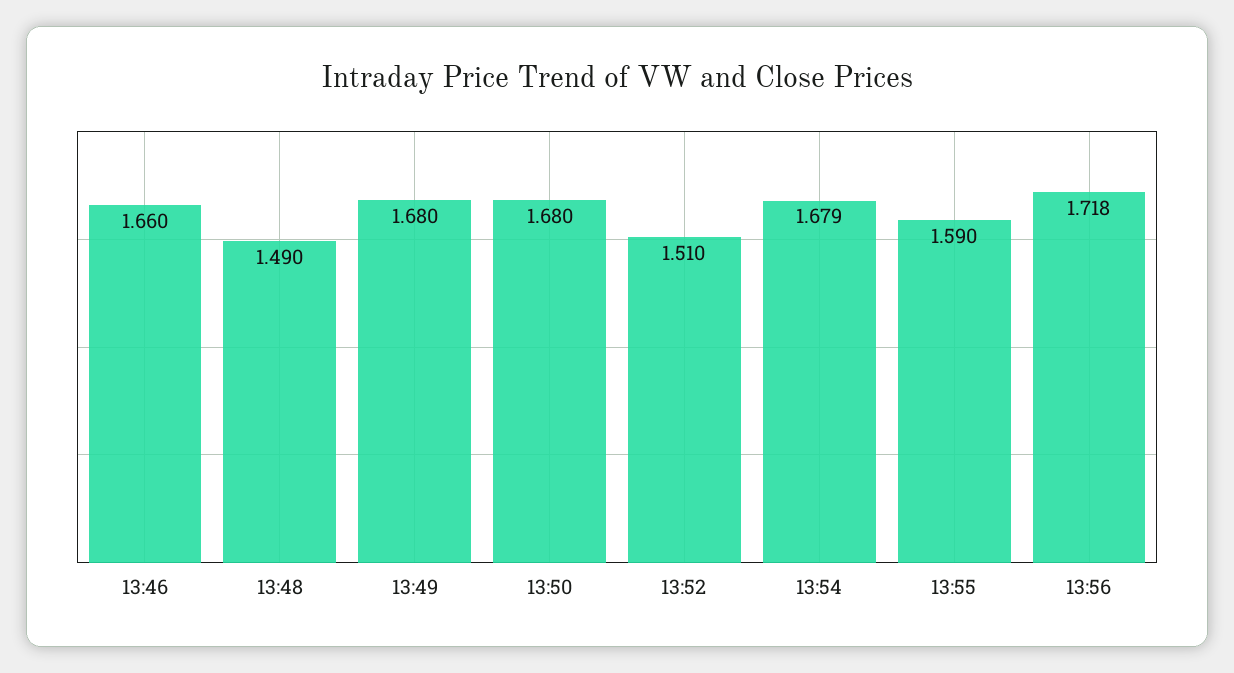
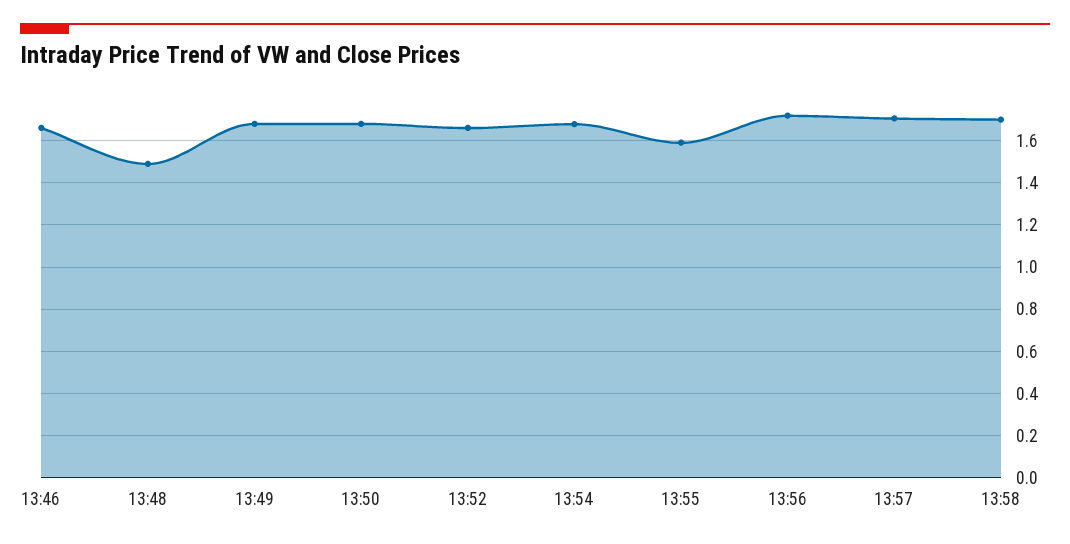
13:52: 1.51 -> 1.65
13:57: none -> 1.7
13:58: none -> 1.7

